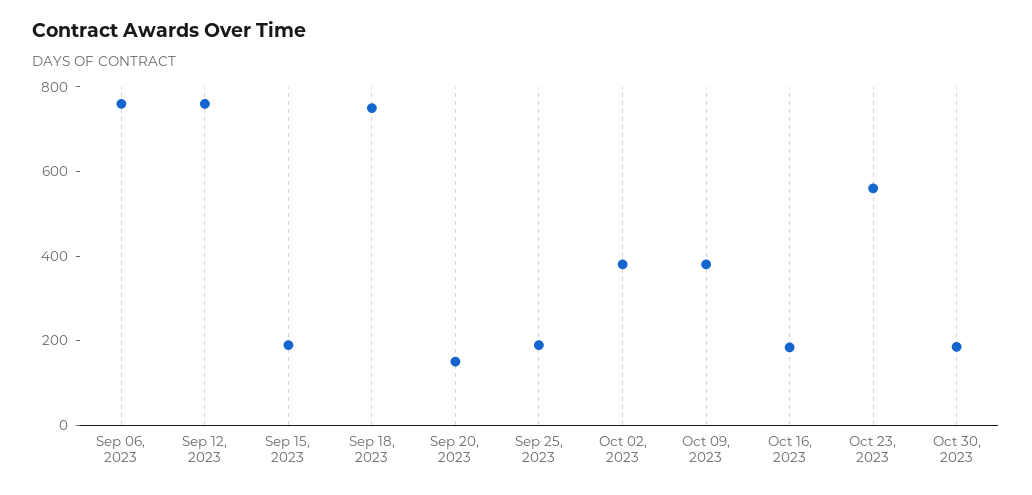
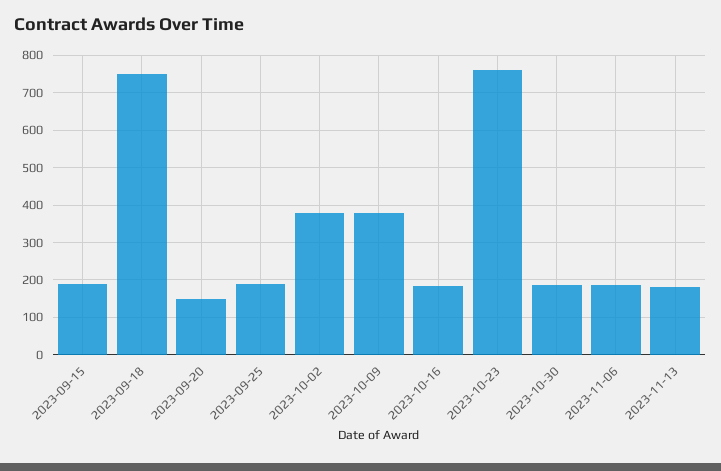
Sep 06, 2023: 750 -> none
Sep 12, 2023: 750 -> none
Oct 23, 2023: 550 -> 760
2023-11-06: none -> 180
2023-11-13: none -> 180

